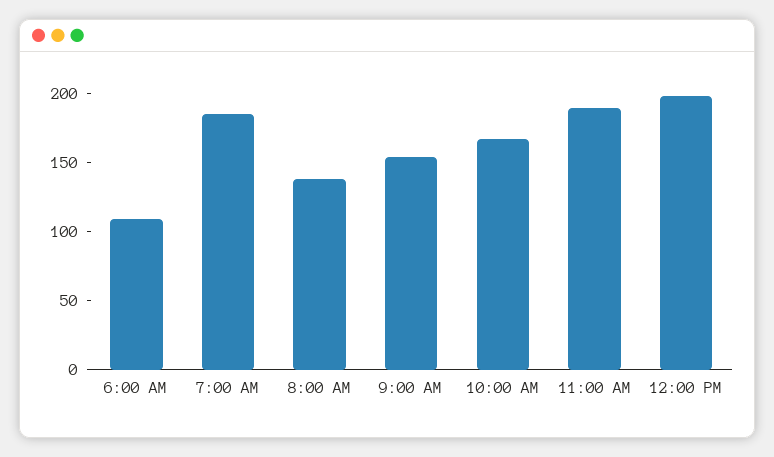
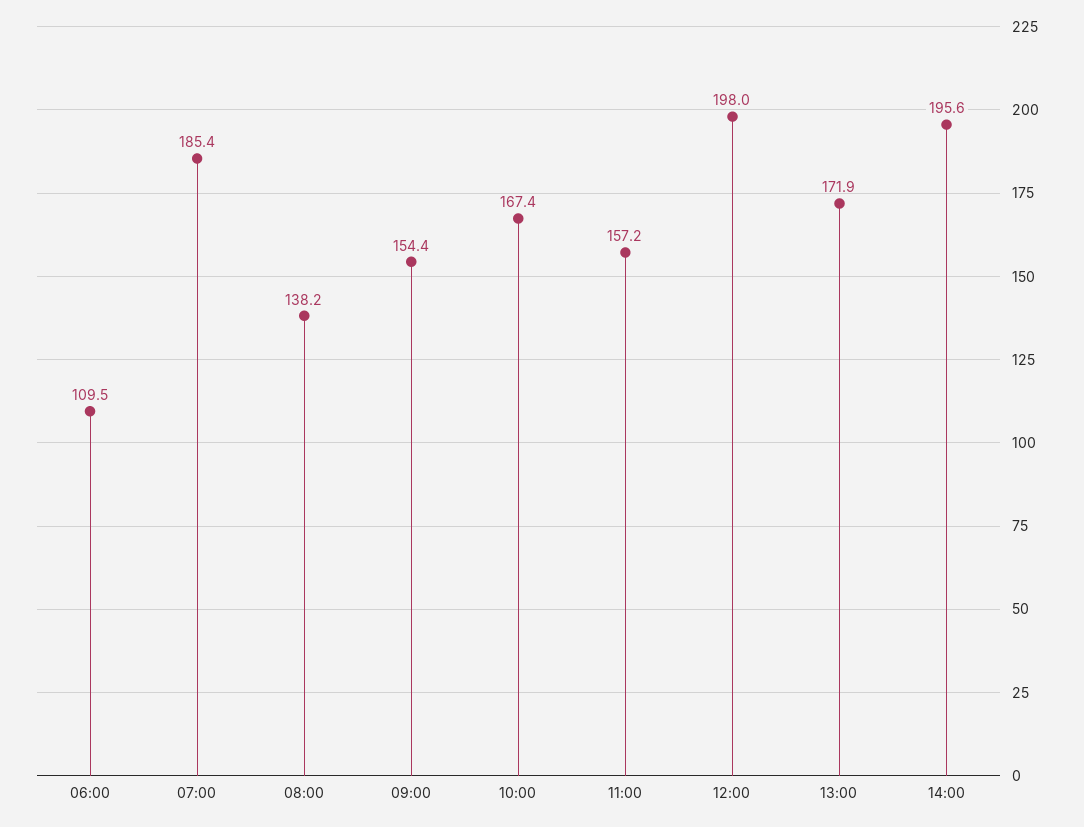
11:00 AM: 190 -> 157.2
13:00: none -> 171.9
14:00: none -> 195.6

